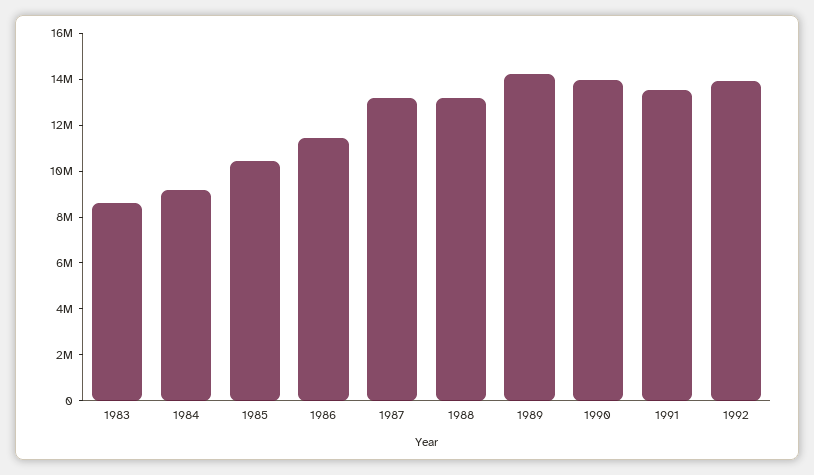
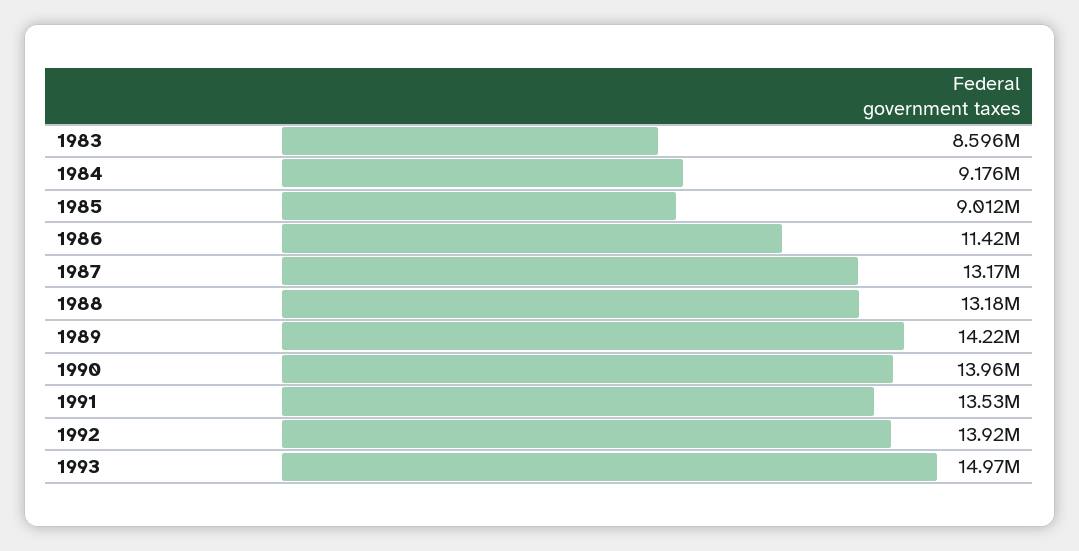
1985: 10500000 -> 9012000
1993: none -> 14970000

